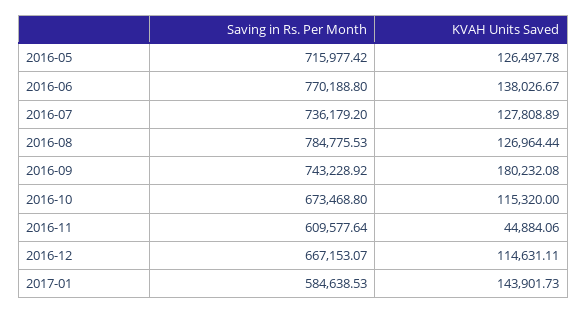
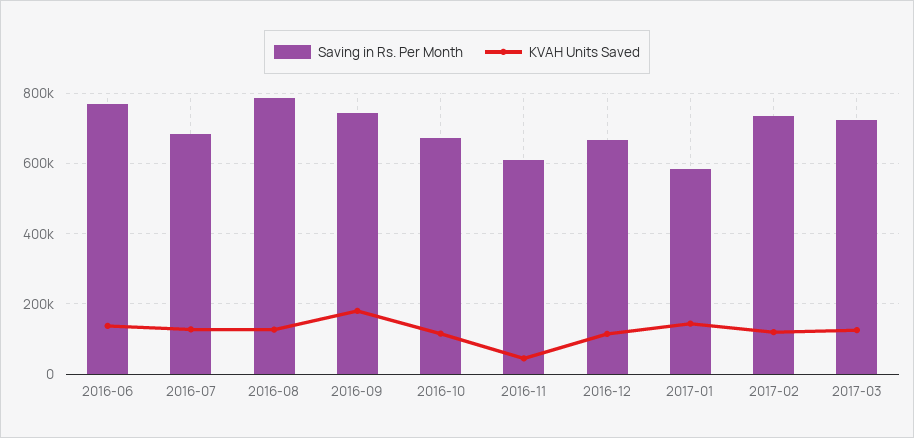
Saving in Rs. Per Month, 2016-05: 715977.42 -> none
KVAH Units Saved, 2016-05: 126497.78 -> none
Saving in Rs. Per Month, 2016-07: 736179.2 -> 680000
Saving in Rs. Per Month, 2017-02: none -> 740000
KVAH Units Saved, 2017-02: none -> 120000
Saving in Rs. Per Month, 2017-03: none -> 720000
KVAH Units Saved, 2017-03: none -> 120000

